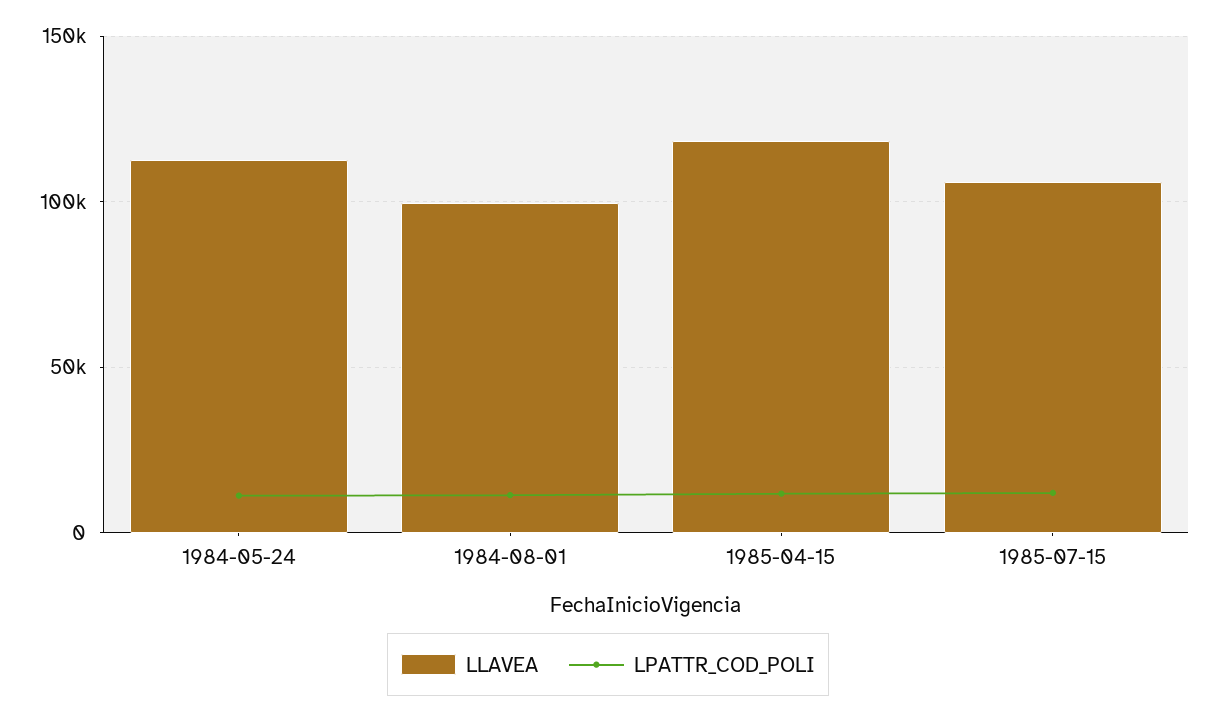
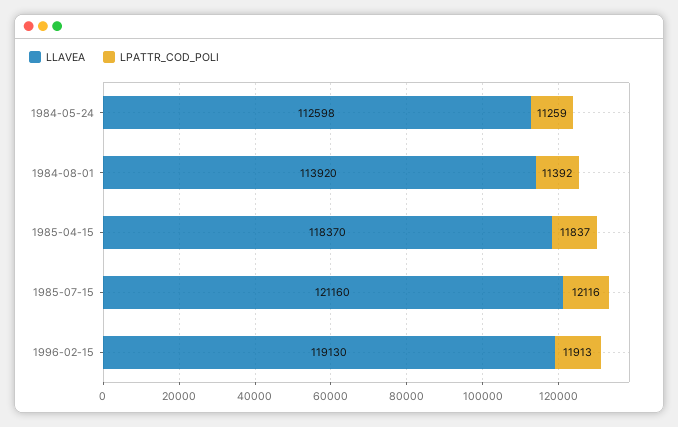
LLAVEA, 1984-08-01: 100000 -> 113920
LLAVEA, 1985-07-15: 105000 -> 121160
LLAVEA, 1996-02-15: none -> 119130
LPATTR_COD_POLI, 1996-02-15: none -> 11913

